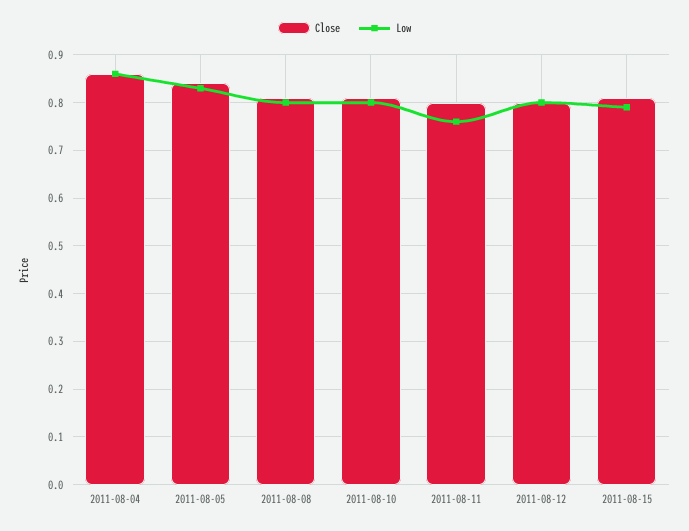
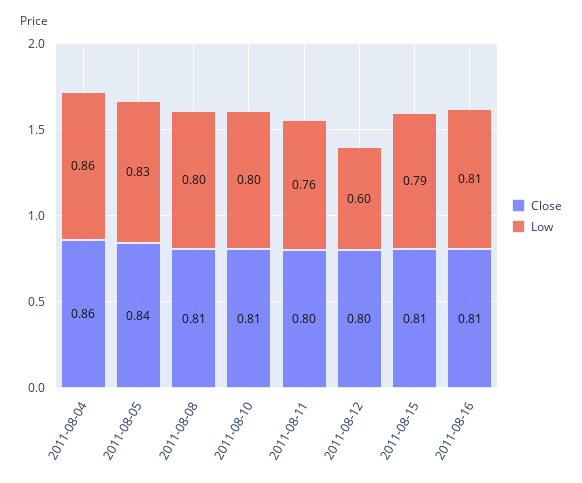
Low, 2011-08-12: 0.8 -> 0.6
Close, 2011-08-16: none -> 0.81
Low, 2011-08-16: none -> 0.81

